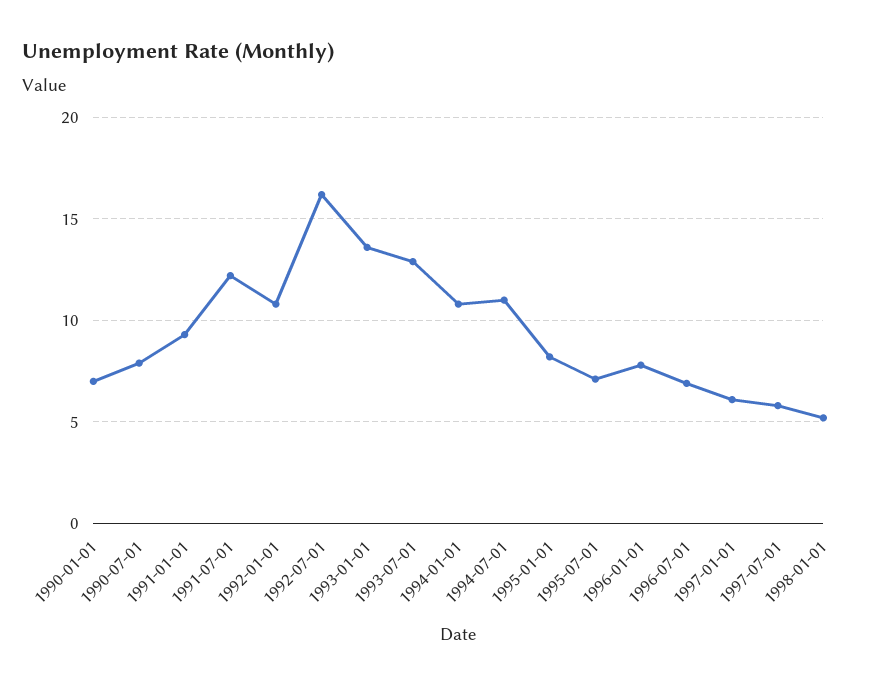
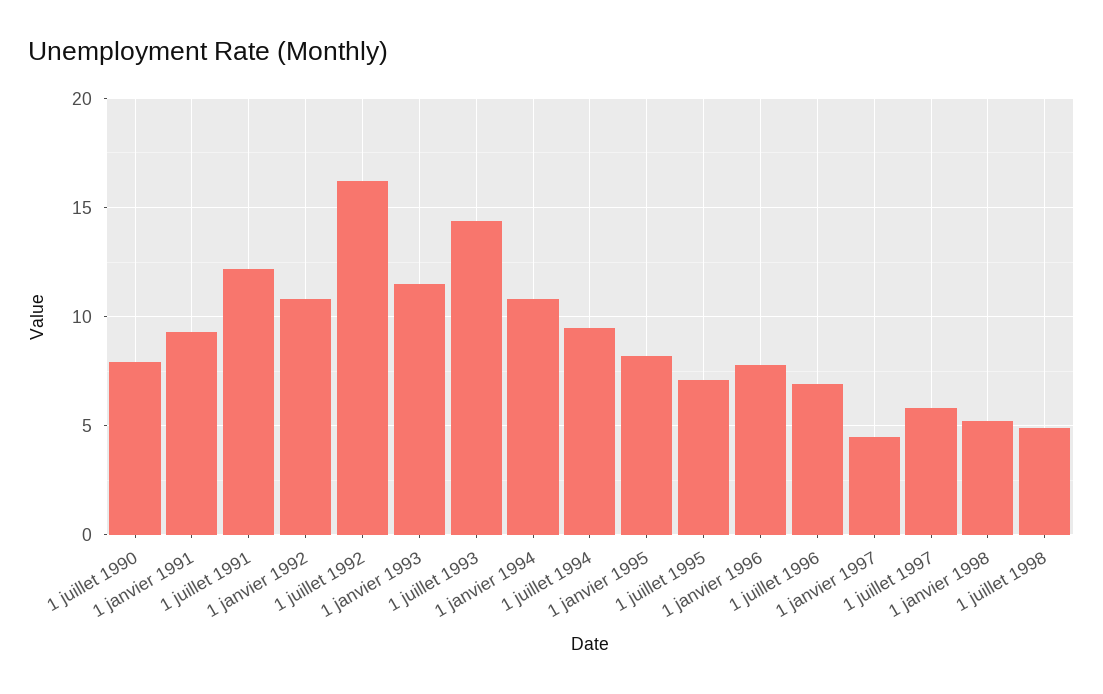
1990-01-01: 7 -> none
1993-01-01: 13.5 -> 11.5
1993-07-01: 13 -> 14.5
1994-07-01: 11 -> 9.5
1997-01-01: 6 -> 4.5
1 juillet 1998: none -> 5

